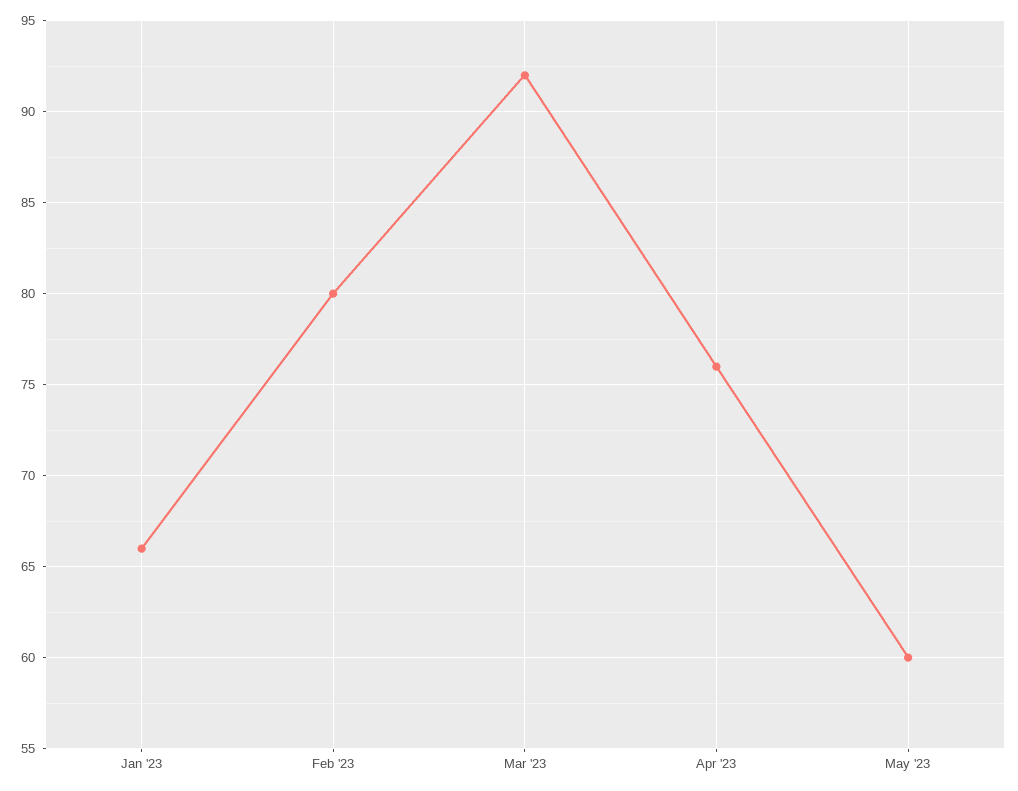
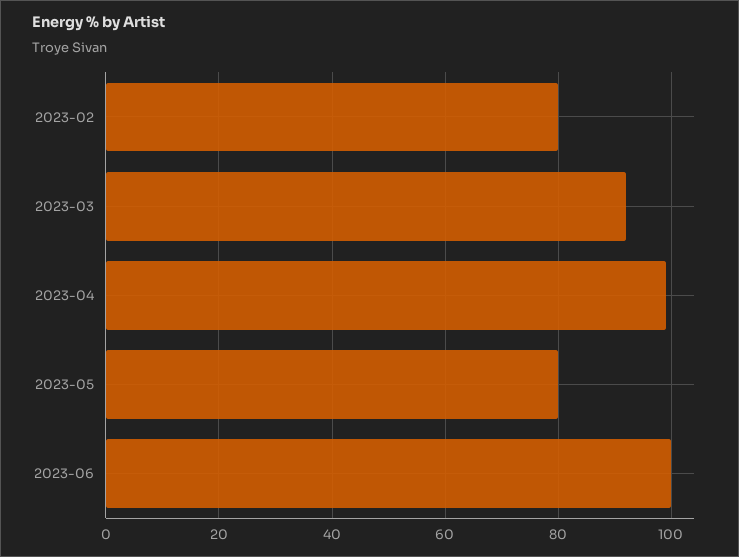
Jan '23: 66 -> none
Apr '23: 76 -> 100
May '23: 60 -> 80
2023-06: none -> 100

